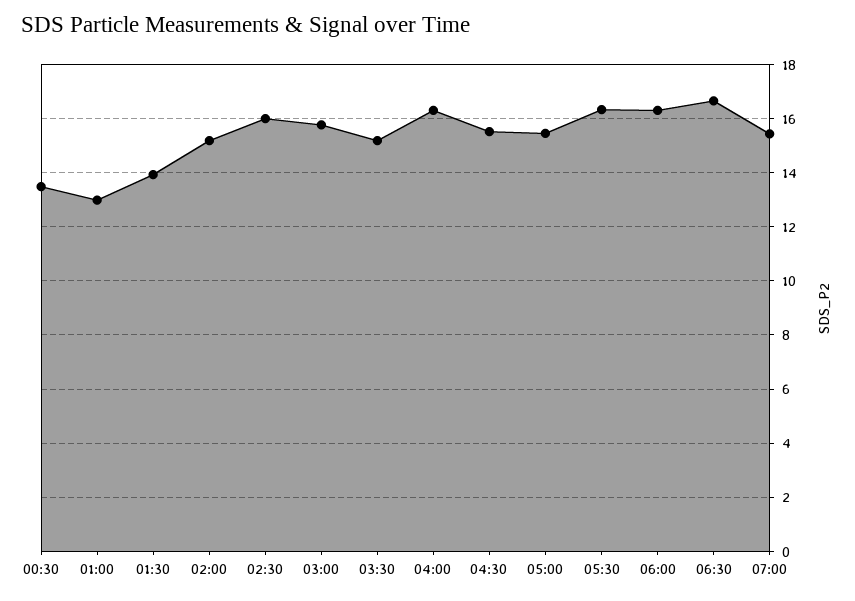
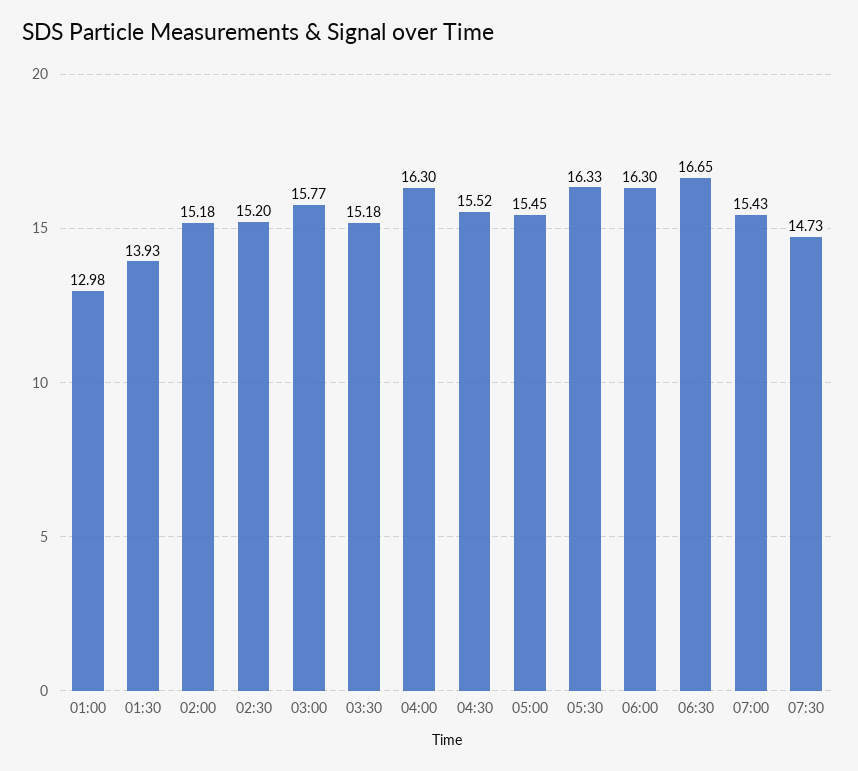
00:30: 13.5 -> none
02:30: 16 -> 15.2
07:30: none -> 14.73

